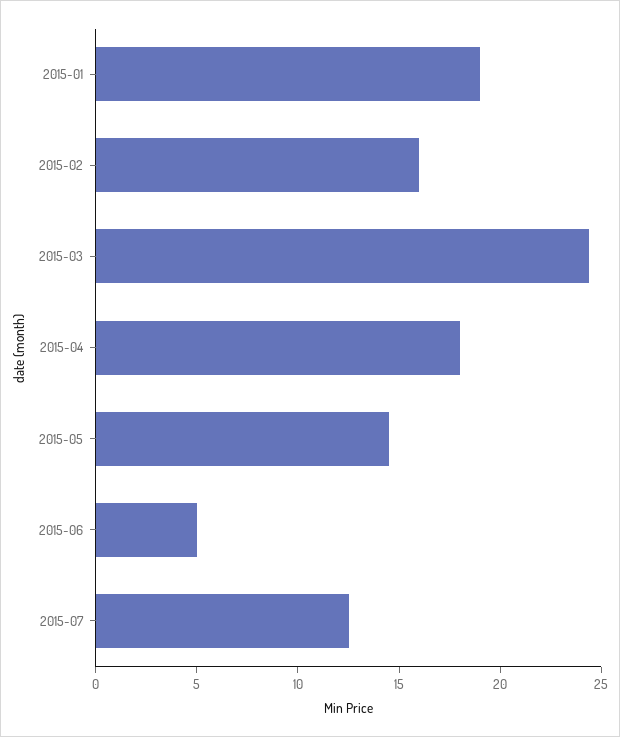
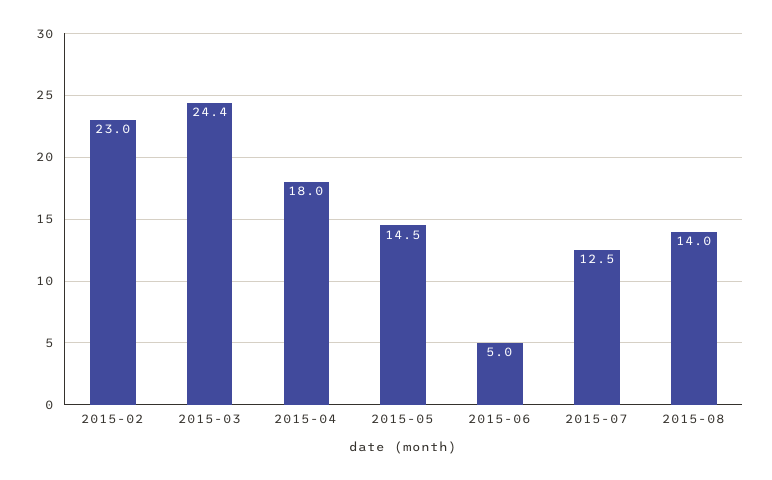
2015-01: 19 -> none
2015-02: 16 -> 23
2015-08: none -> 14

